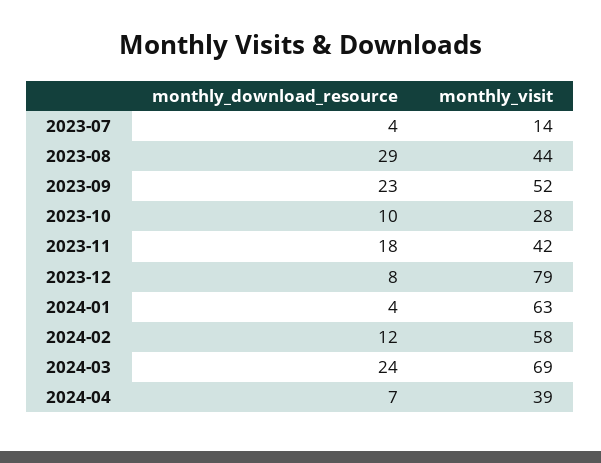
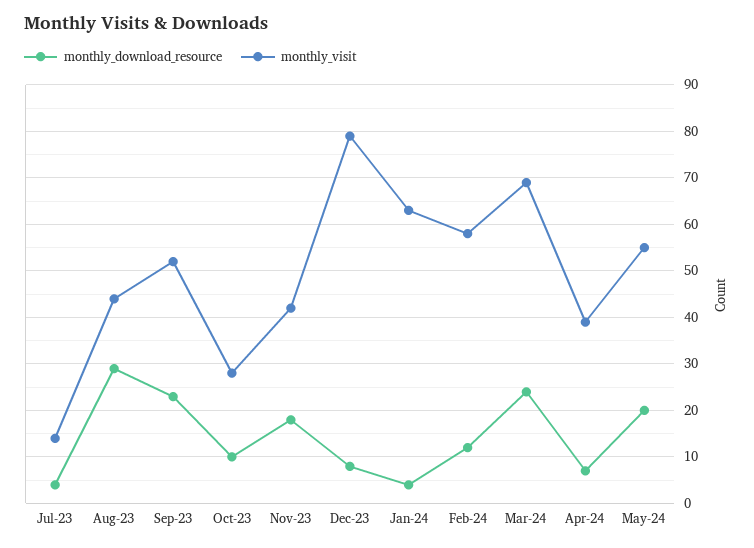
monthly_download_resource, May-24: none -> 20
monthly_visit, May-24: none -> 55

